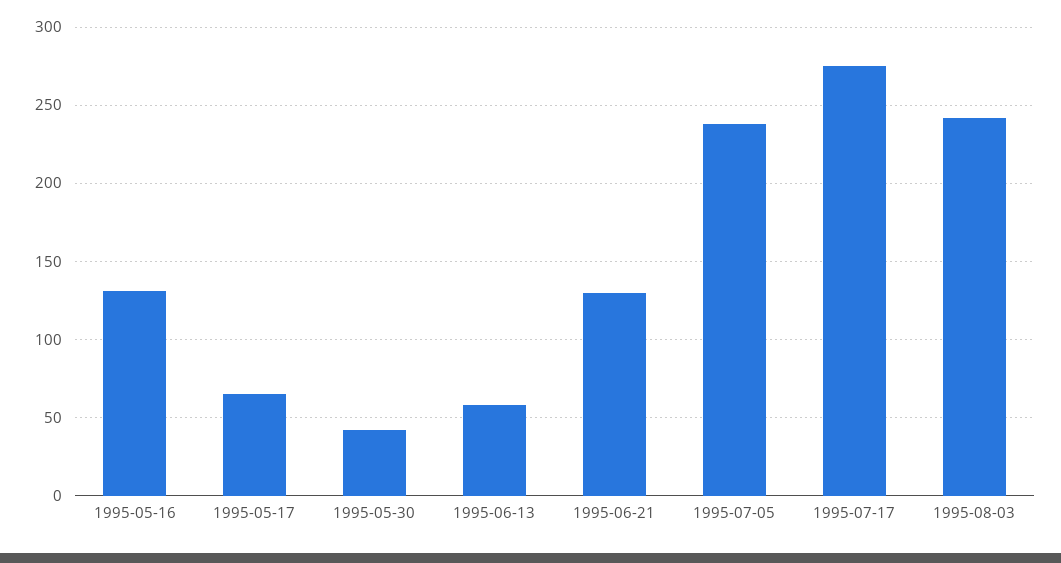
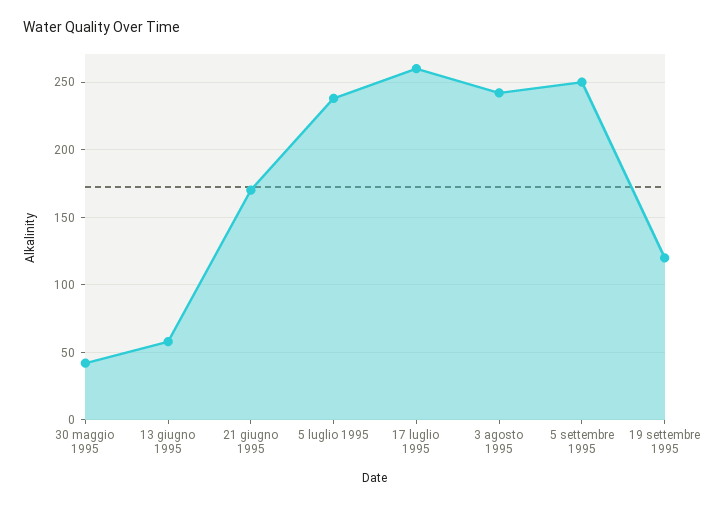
1995-05-16: 130 -> none
1995-05-17: 65 -> none
1995-06-21: 130 -> 170
1995-07-17: 275 -> 260
5 settembre 1995: none -> 250
19 settembre 1995: none -> 120

